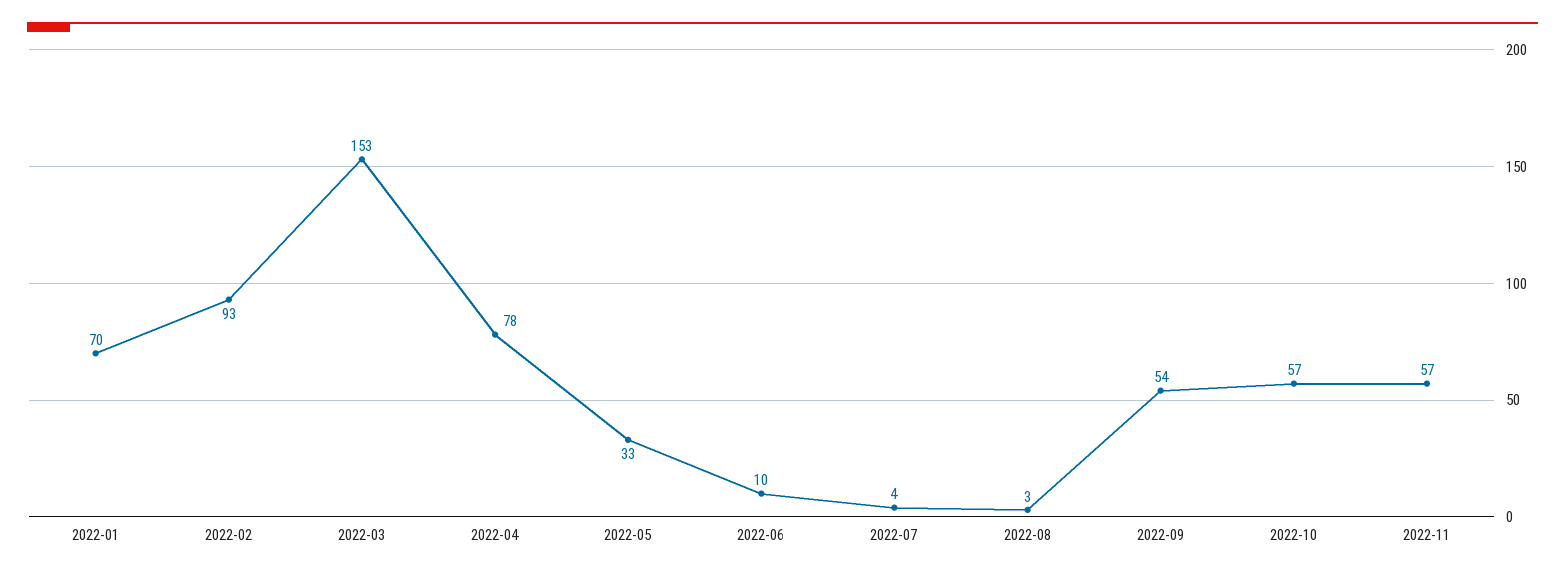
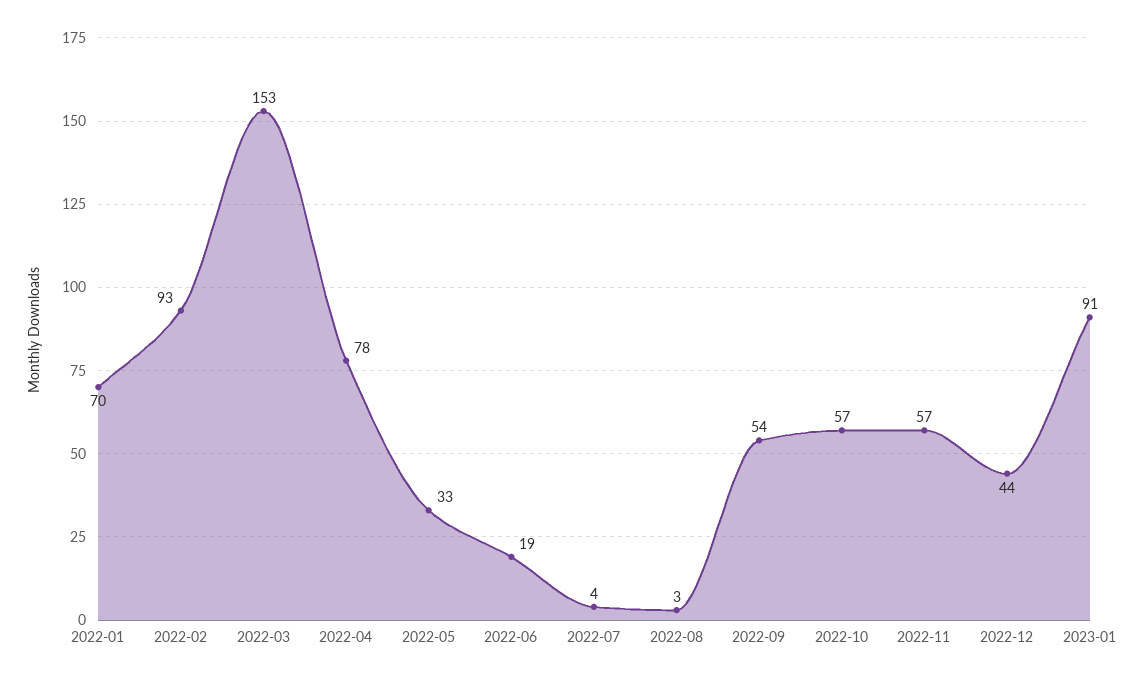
2022-06: 10 -> 19
2022-12: none -> 44
2023-01: none -> 91

